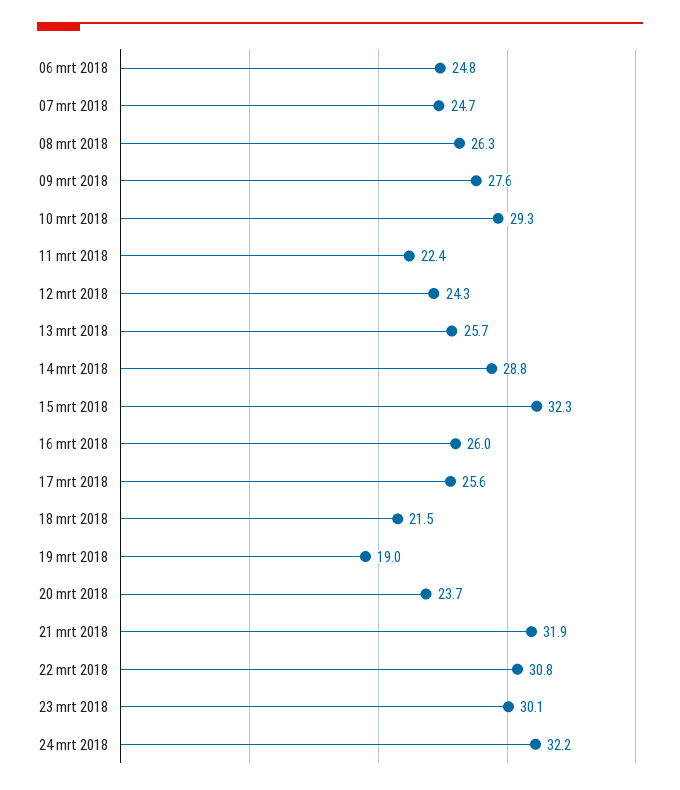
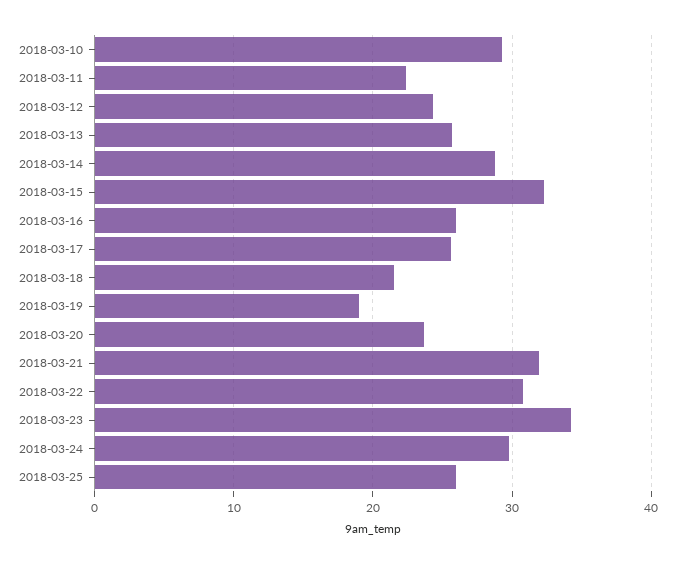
06 mrt 2018: 24.8 -> none
07 mrt 2018: 24.7 -> none
08 mrt 2018: 26.3 -> none
09 mrt 2018: 27.6 -> none
23 mrt 2018: 30.1 -> 34
24 mrt 2018: 32.2 -> 30
2018-03-25: none -> 26

